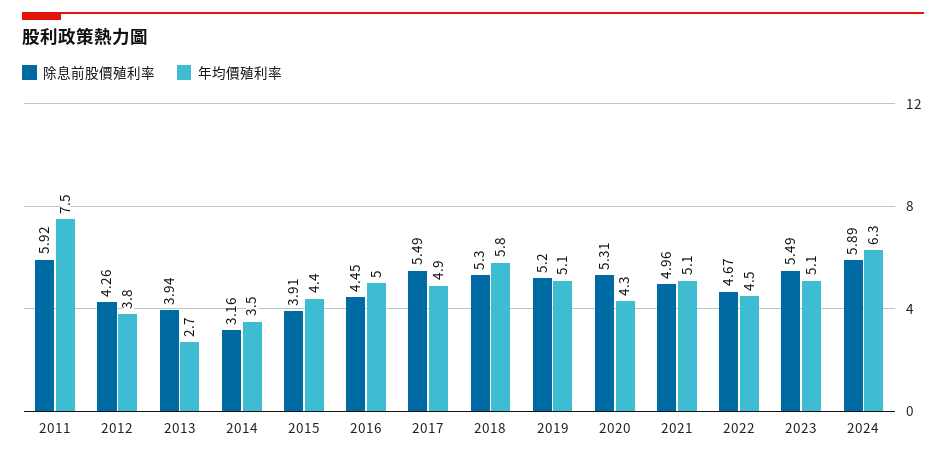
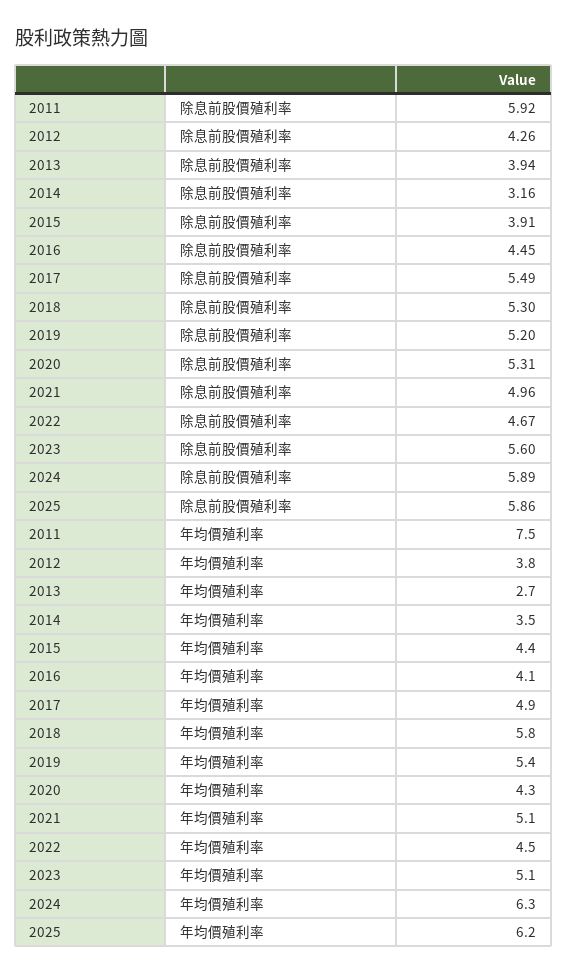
年均價殖利率, 2016: 5 -> 4.1
年均價殖利率, 2019: 5.1 -> 5.4
除息前股價殖利率, 2023: 5.49 -> 5.6
除息前股價殖利率, 2025: none -> 5.86
年均價殖利率, 2025: none -> 6.2

